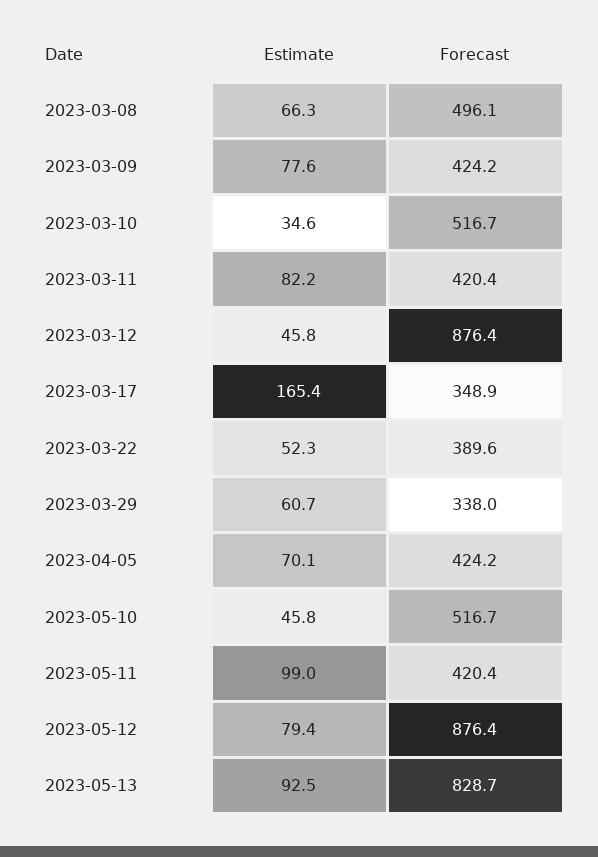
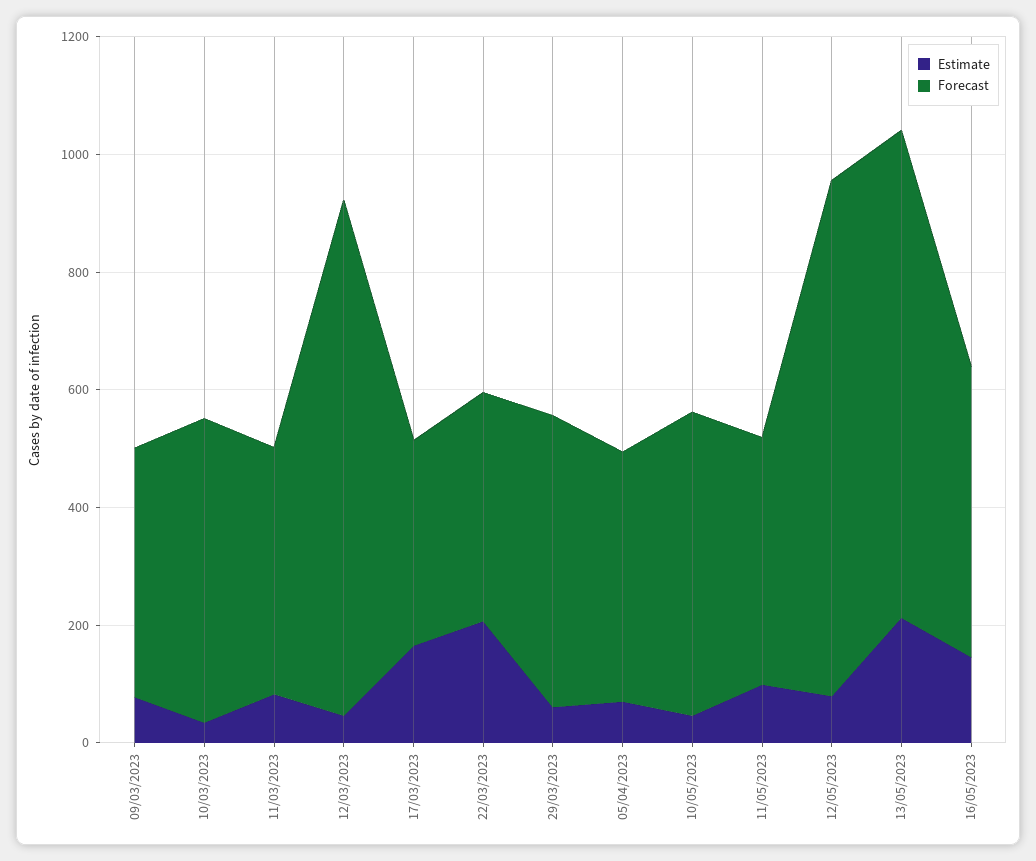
Estimate, 2023-03-08: 66.3 -> none
Forecast, 2023-03-08: 496.1 -> none
Estimate, 2023-03-22: 52.3 -> 200
Forecast, 2023-03-29: 338 -> 500
Estimate, 2023-05-13: 92.5 -> 200
Estimate, 16/05/2023: none -> 150
Forecast, 16/05/2023: none -> 500

